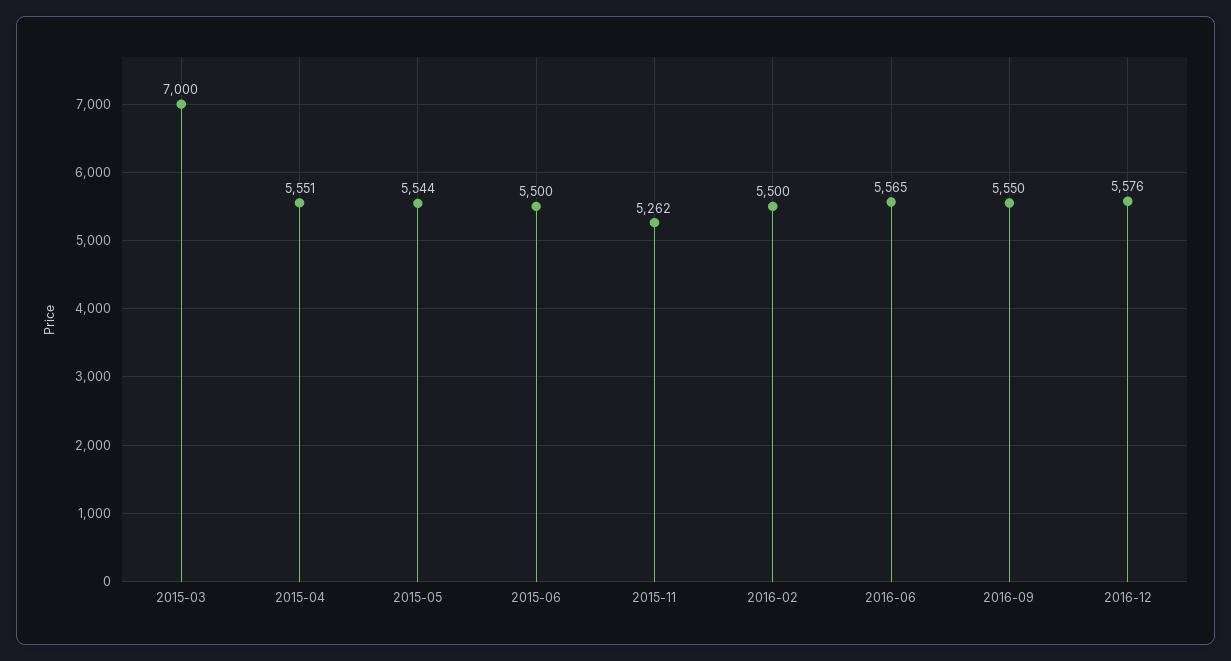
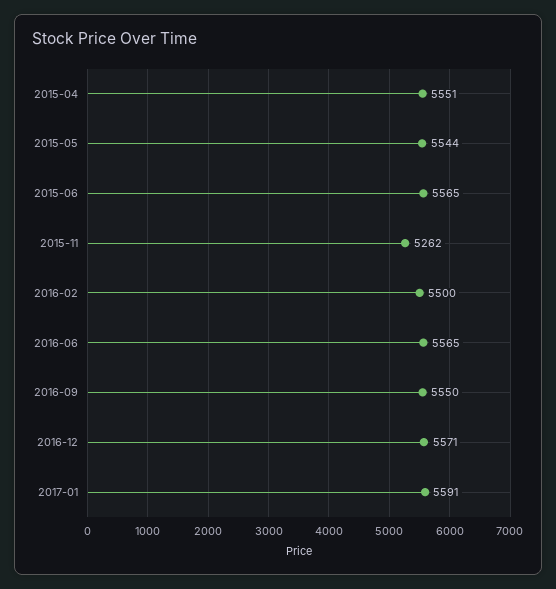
2015-03: 7000 -> none
2015-06: 5500 -> 5565
2016-12: 5576 -> 5571
2017-01: none -> 5591

